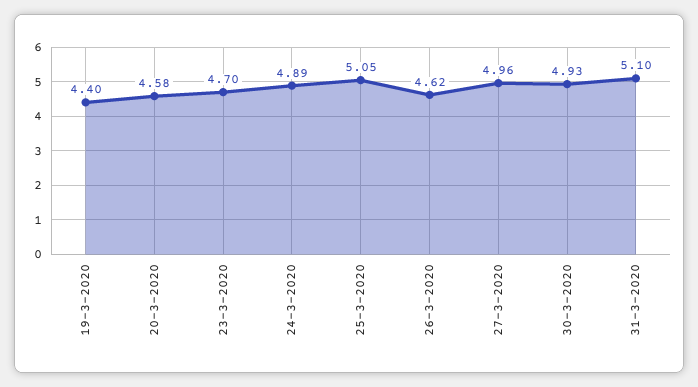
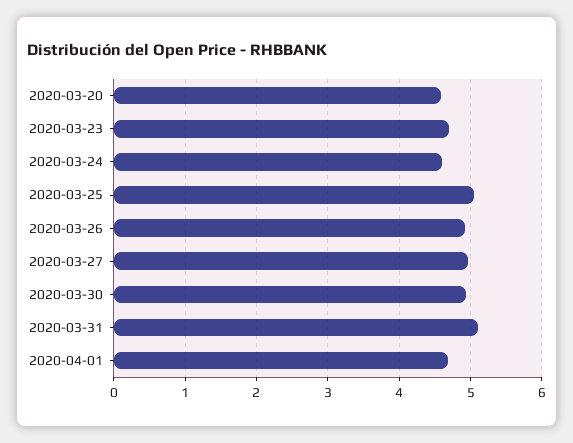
19-3-2020: 4.4 -> none
24-3-2020: 4.89 -> 4.6
26-3-2020: 4.62 -> 4.9
2020-04-01: none -> 4.7

